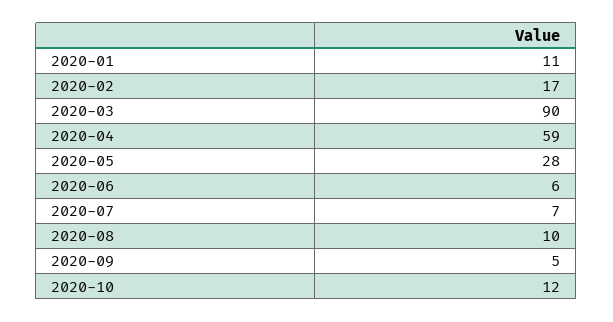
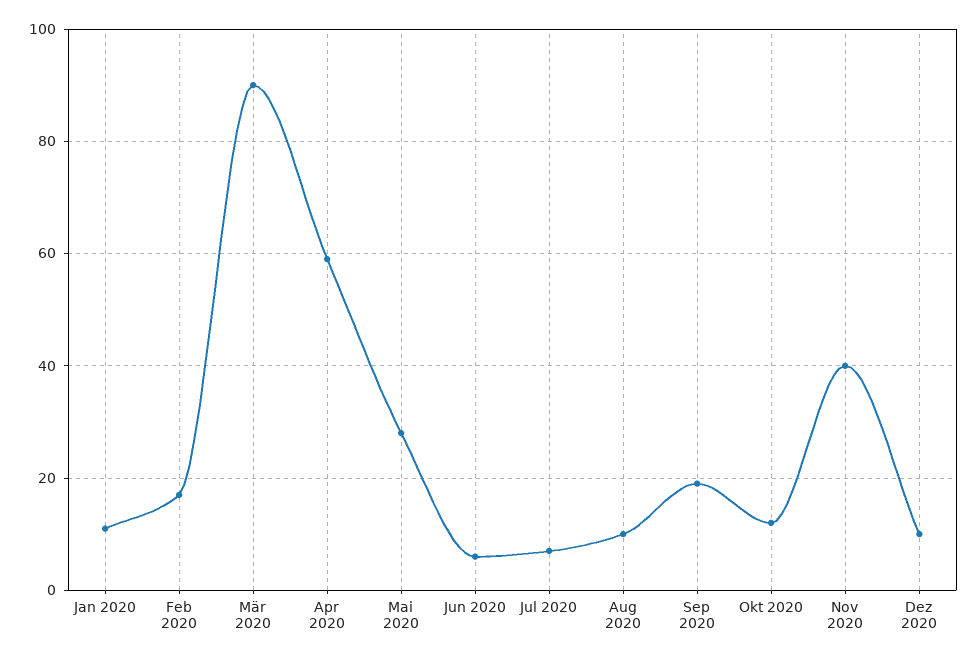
2020-09: 5 -> 20
Nov 2020: none -> 40
Dez 2020: none -> 10

